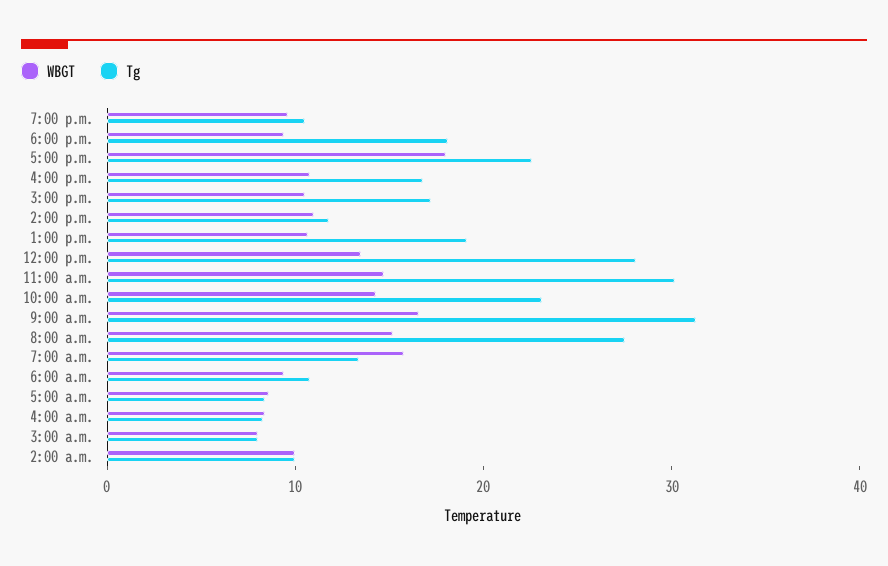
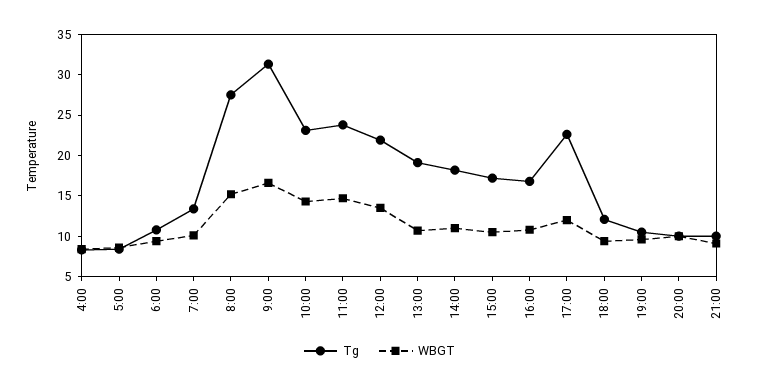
Tg, 6:00 p.m.: 18 -> 12
WBGT, 5:00 p.m.: 18 -> 12
Tg, 2:00 p.m.: 12 -> 18
Tg, 12:00 p.m.: 28 -> 22
Tg, 11:00 a.m.: 30 -> 24
WBGT, 7:00 a.m.: 16 -> 10
WBGT, 3:00 a.m.: 8 -> none
Tg, 3:00 a.m.: 8 -> none
WBGT, 2:00 a.m.: 10 -> none
Tg, 2:00 a.m.: 10 -> none
Tg, 20:00: none -> 10
WBGT, 20:00: none -> 10
Tg, 21:00: none -> 10
WBGT, 21:00: none -> 9

